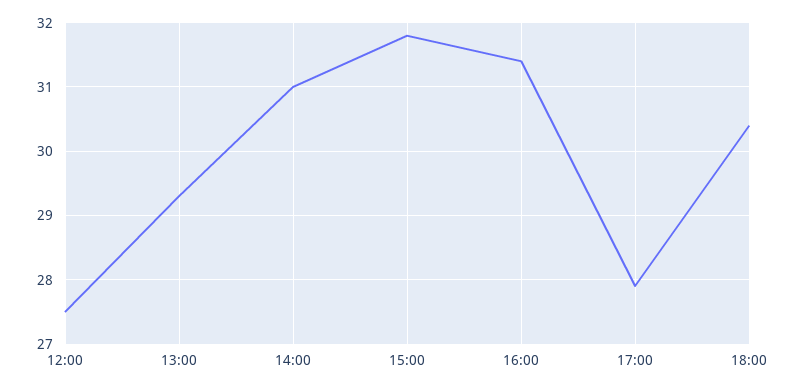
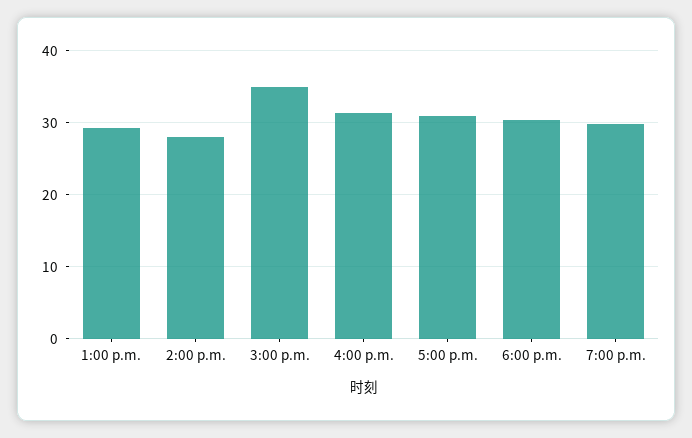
12:00: 27.5 -> none
14:00: 31 -> 28
15:00: 31.8 -> 35
17:00: 27.9 -> 31
7:00 p.m.: none -> 30

